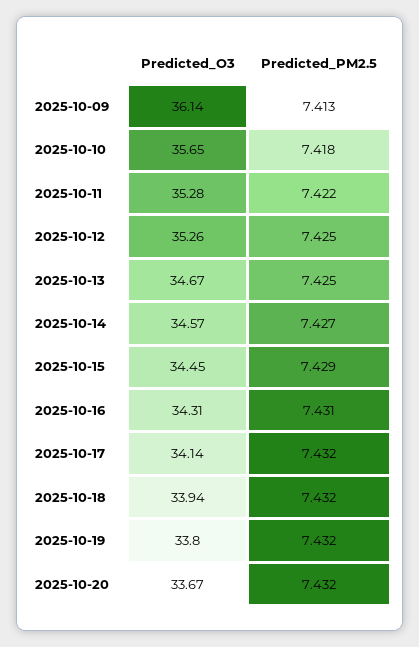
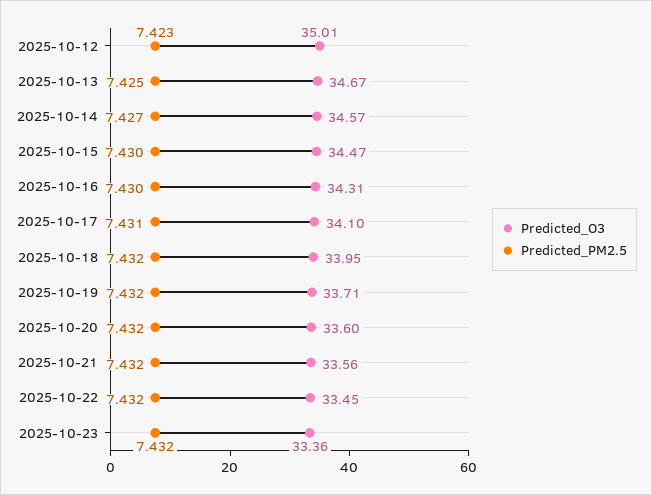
Predicted_O3, 2025-10-09: 36.14 -> none
Predicted_PM2.5, 2025-10-09: 7.413 -> none
Predicted_O3, 2025-10-10: 35.65 -> none
Predicted_PM2.5, 2025-10-10: 7.418 -> none
Predicted_O3, 2025-10-11: 35.28 -> none
Predicted_PM2.5, 2025-10-11: 7.422 -> none
Predicted_O3, 2025-10-12: 35.26 -> 35.01
Predicted_PM2.5, 2025-10-12: 7.425 -> 7.423
Predicted_O3, 2025-10-15: 34.45 -> 34.47
Predicted_PM2.5, 2025-10-15: 7.429 -> 7.43
Predicted_PM2.5, 2025-10-16: 7.431 -> 7.43
Predicted_O3, 2025-10-17: 34.14 -> 34.1
Predicted_PM2.5, 2025-10-17: 7.432 -> 7.431
Predicted_O3, 2025-10-18: 33.94 -> 33.95
Predicted_O3, 2025-10-19: 33.8 -> 33.71
Predicted_O3, 2025-10-20: 33.67 -> 33.6
Predicted_O3, 2025-10-21: none -> 33.56
Predicted_PM2.5, 2025-10-21: none -> 7.432
Predicted_O3, 2025-10-22: none -> 33.45
Predicted_PM2.5, 2025-10-22: none -> 7.432
Predicted_O3, 2025-10-23: none -> 33.36
Predicted_PM2.5, 2025-10-23: none -> 7.432

